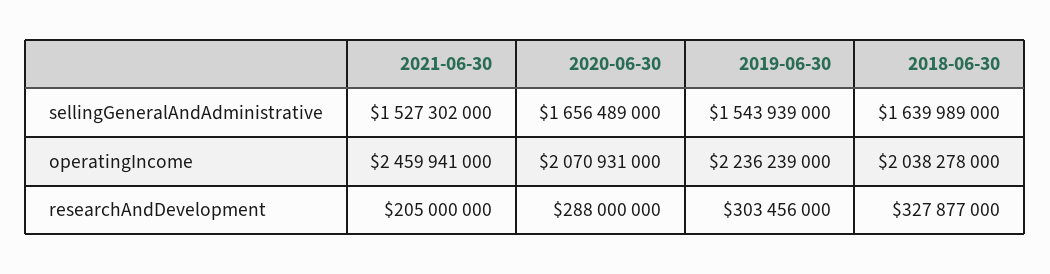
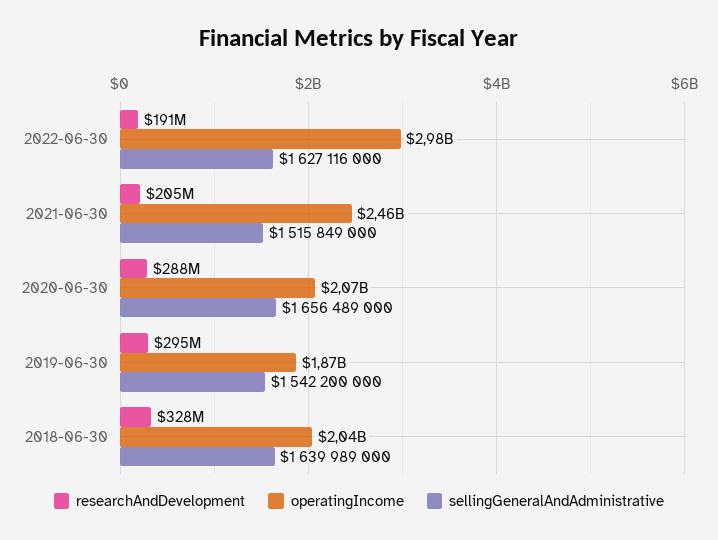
sellingGeneralAndAdministrative, 2021-06-30: 1527302000 -> 1515849000
sellingGeneralAndAdministrative, 2019-06-30: 1543939000 -> 1542200000
operatingIncome, 2019-06-30: 2236239000 -> 1870000000
researchAndDevelopment, 2019-06-30: 303456000 -> 295000000
researchAndDevelopment, 2022-06-30: none -> 191000000
operatingIncome, 2022-06-30: none -> 2980000000
sellingGeneralAndAdministrative, 2022-06-30: none -> 1627116000

